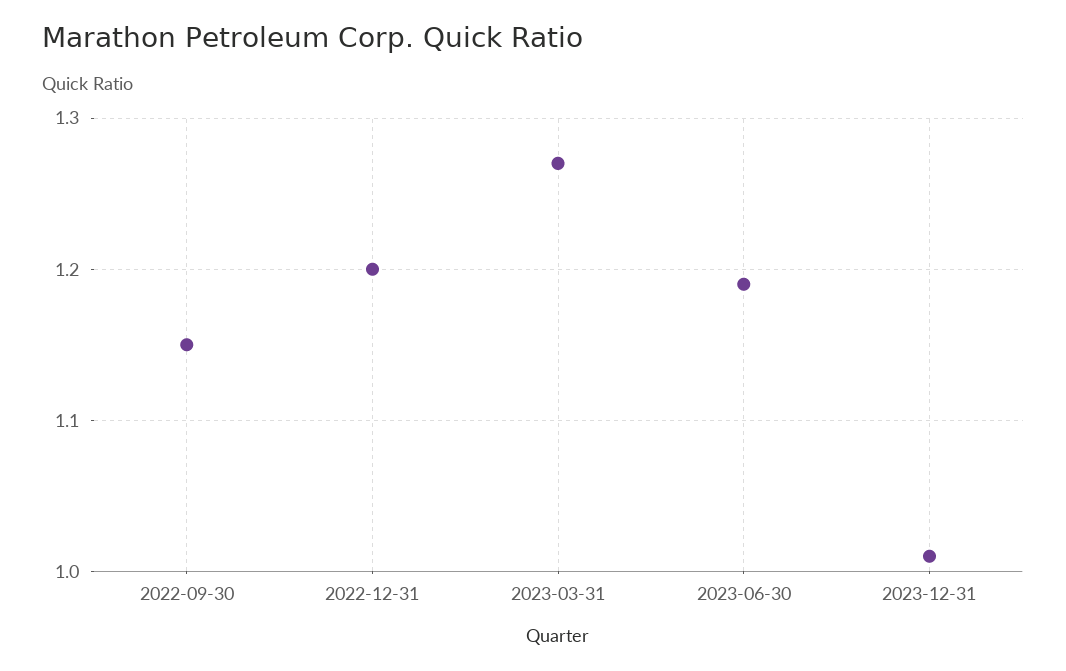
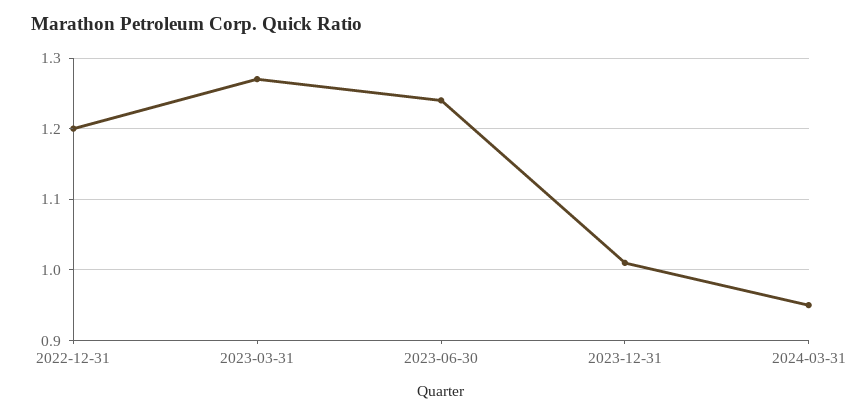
2022-09-30: 1.15 -> none
2023-06-30: 1.19 -> 1.24
2024-03-31: none -> 0.95

